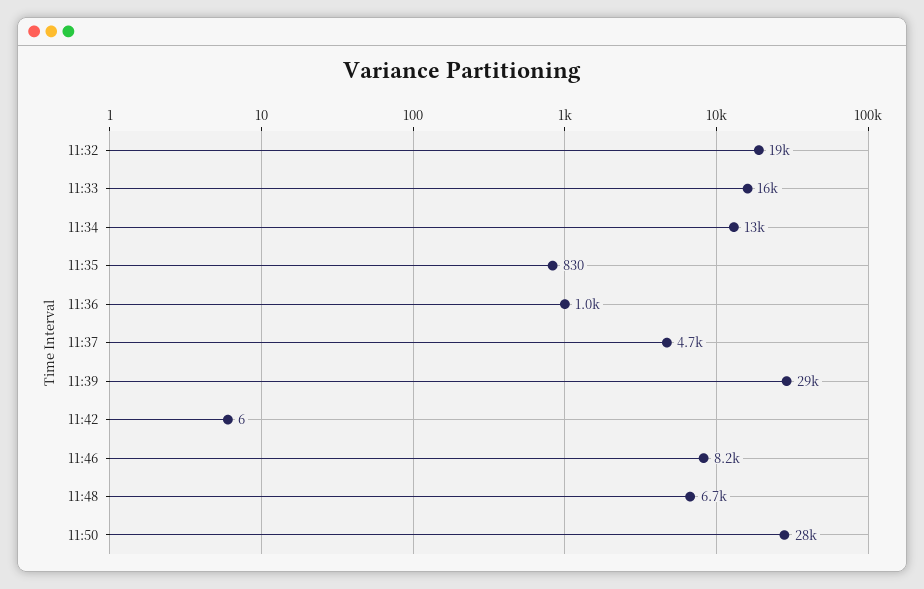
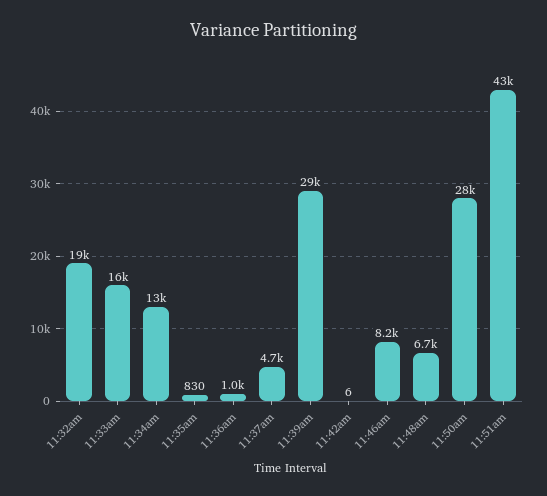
11:51am: none -> 43000

